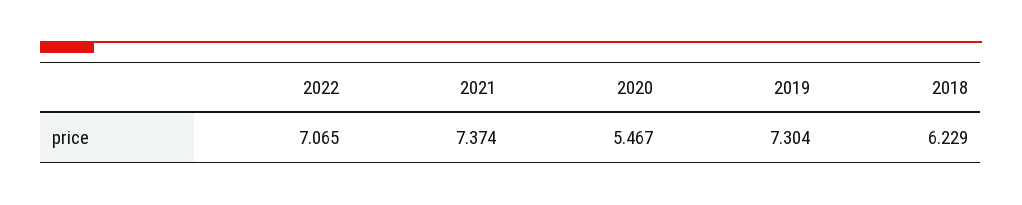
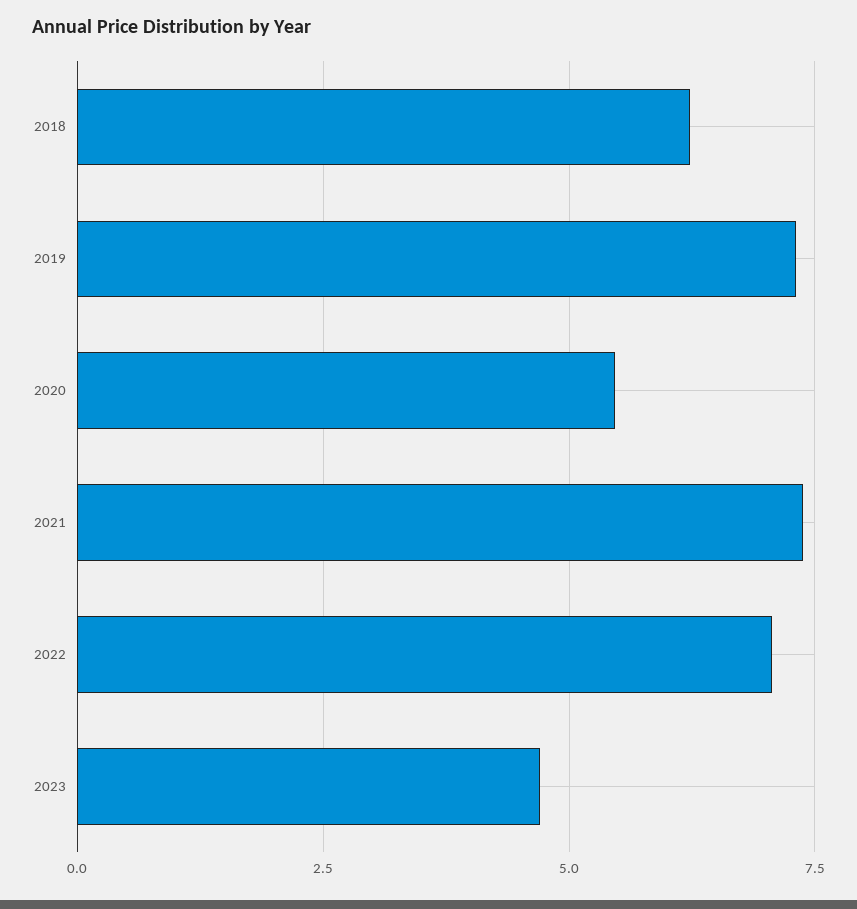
2023: none -> 4.75

